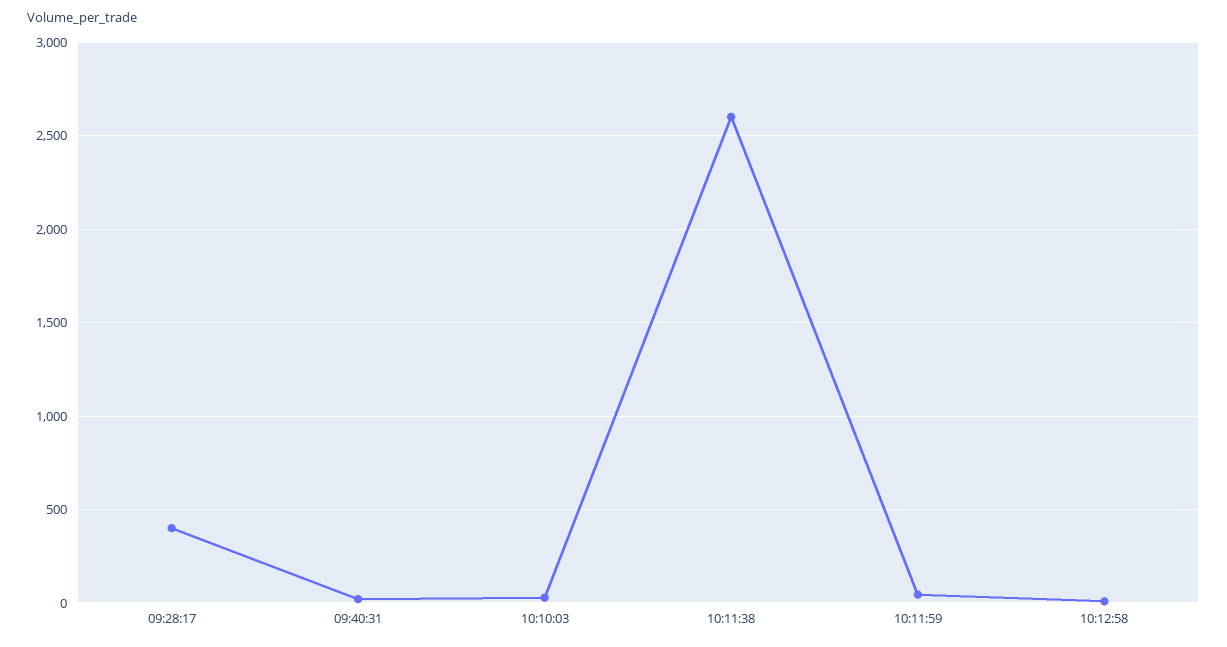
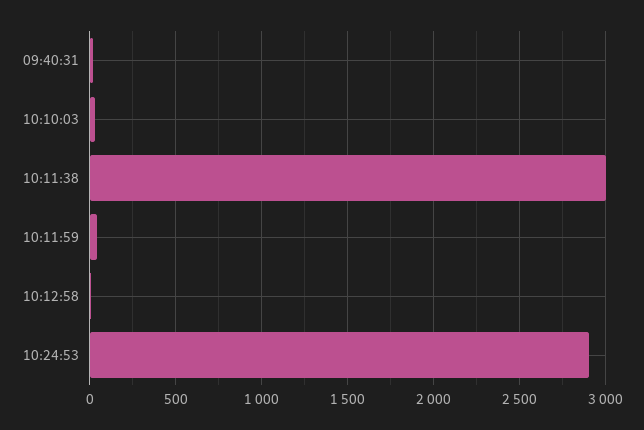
09:28:17: 400 -> none
10:11:38: 2600 -> 3000
10:24:53: none -> 2900

